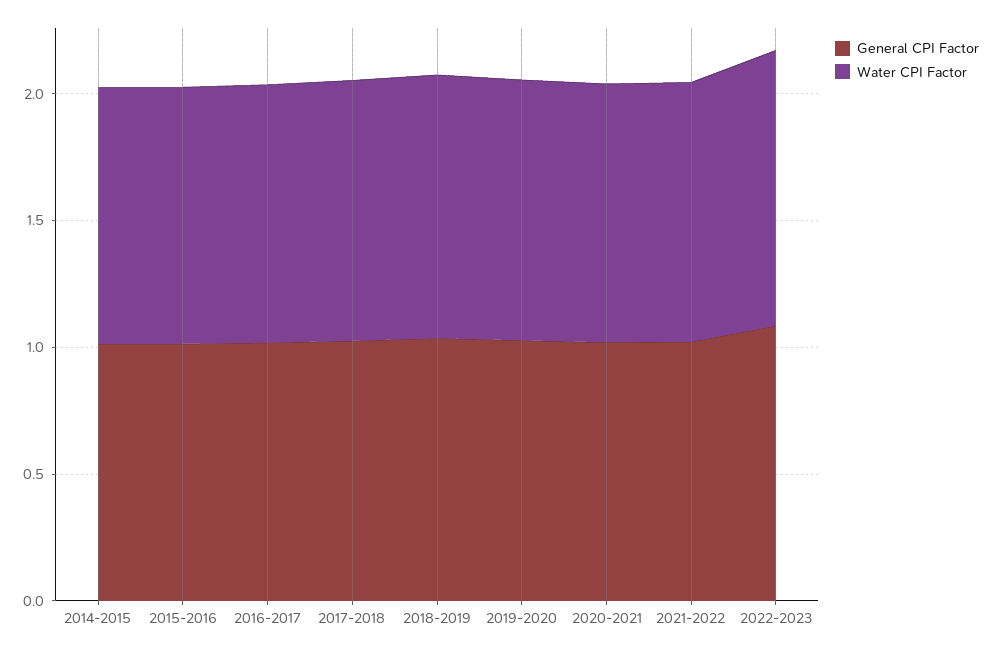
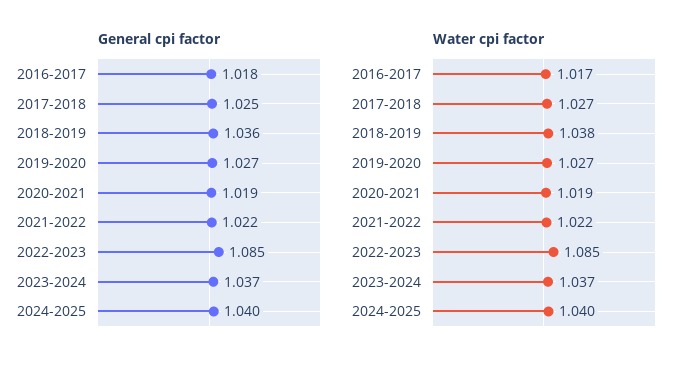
General CPI Factor, 2014-2015: 1 -> none
Water CPI Factor, 2014-2015: 1 -> none
General CPI Factor, 2015-2016: 1 -> none
Water CPI Factor, 2015-2016: 1 -> none
General CPI Factor, 2023-2024: none -> 1.037
General CPI Factor, 2024-2025: none -> 1.04
Water CPI Factor, 2023-2024: none -> 1.037
Water CPI Factor, 2024-2025: none -> 1.04

